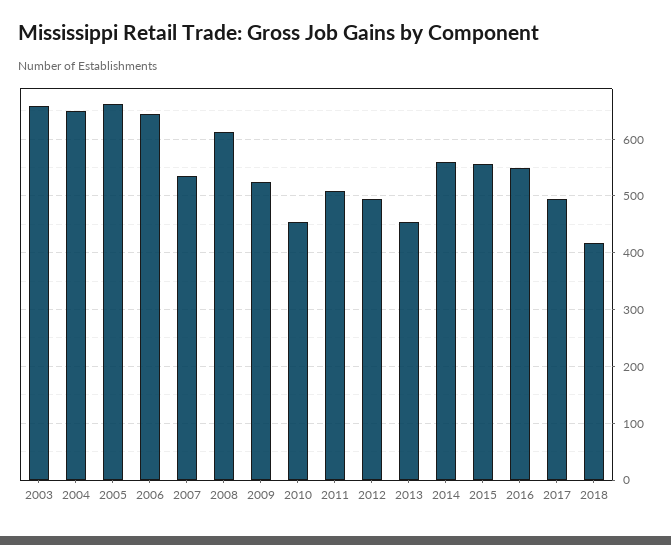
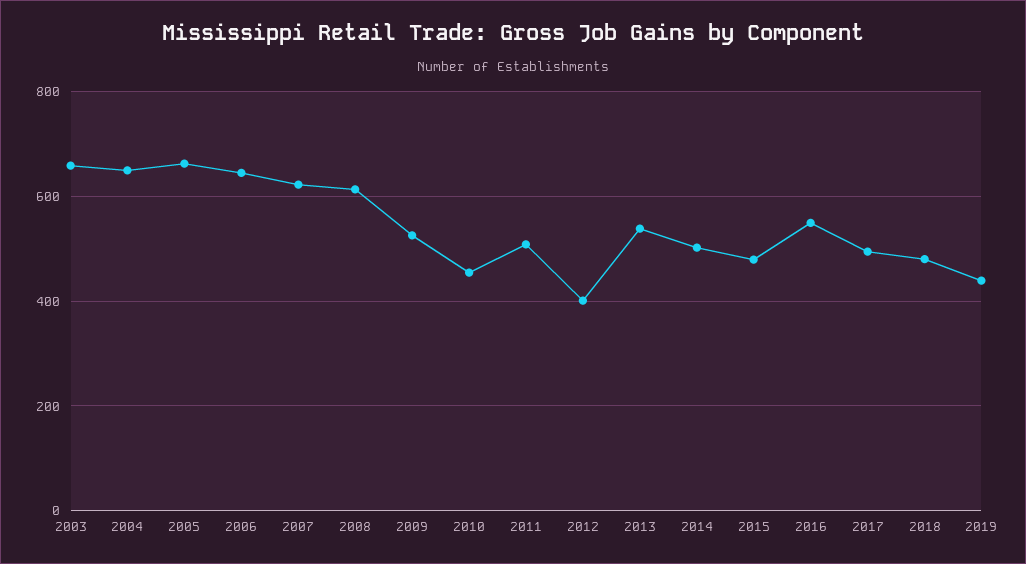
2007: 540 -> 620
2012: 500 -> 400
2013: 460 -> 540
2014: 560 -> 500
2015: 560 -> 480
2018: 420 -> 480
2019: none -> 440

